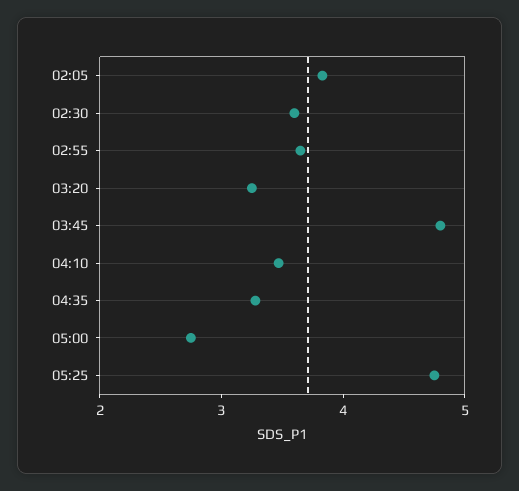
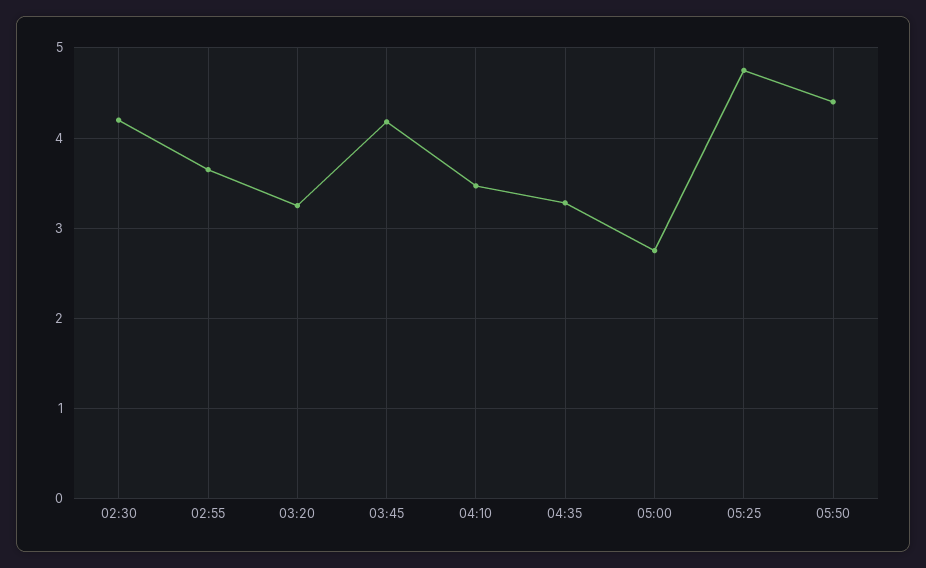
02:05: 3.8 -> none
02:30: 3.6 -> 4.2
03:45: 4.8 -> 4.2
05:50: none -> 4.4

